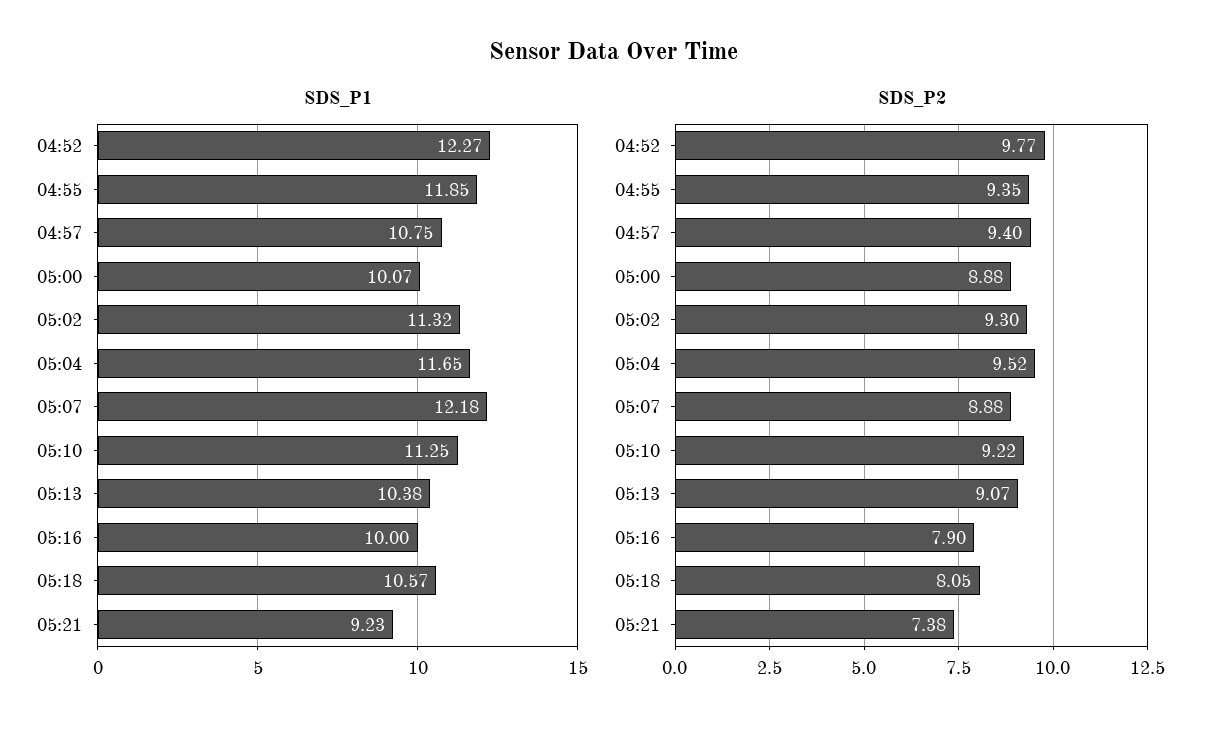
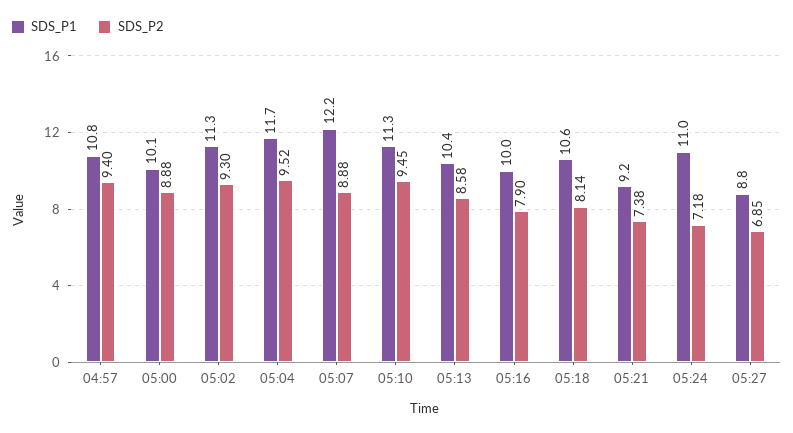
SDS_P1, 04:52: 12.27 -> none
SDS_P1, 04:55: 11.85 -> none
SDS_P2, 04:52: 9.77 -> none
SDS_P2, 04:55: 9.35 -> none
SDS_P2, 05:10: 9.22 -> 9.45
SDS_P2, 05:13: 9.07 -> 8.58
SDS_P2, 05:18: 8.05 -> 8.14
SDS_P1, 05:24: none -> 11
SDS_P2, 05:24: none -> 7.18
SDS_P1, 05:27: none -> 8.8
SDS_P2, 05:27: none -> 6.85

